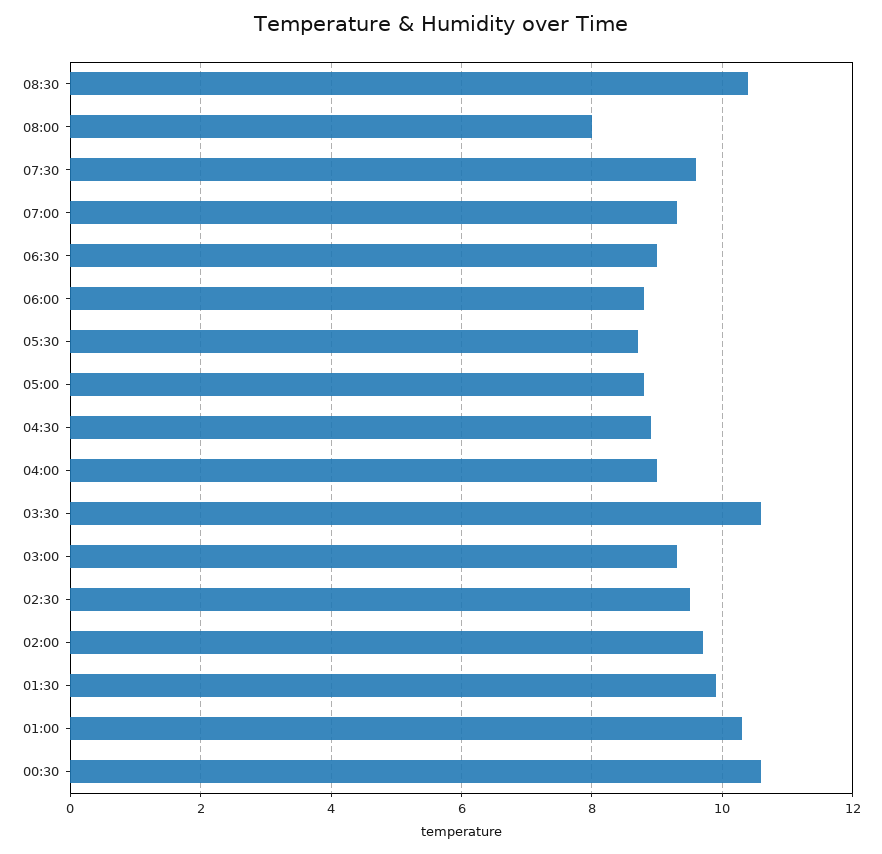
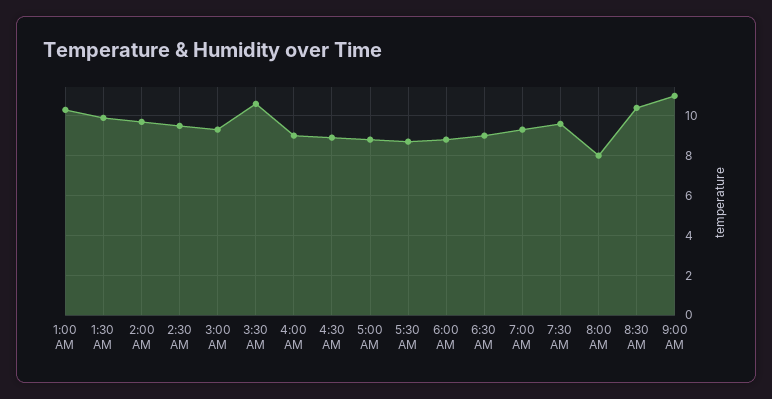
00:30: 10.5 -> none
9:00 AM: none -> 11

